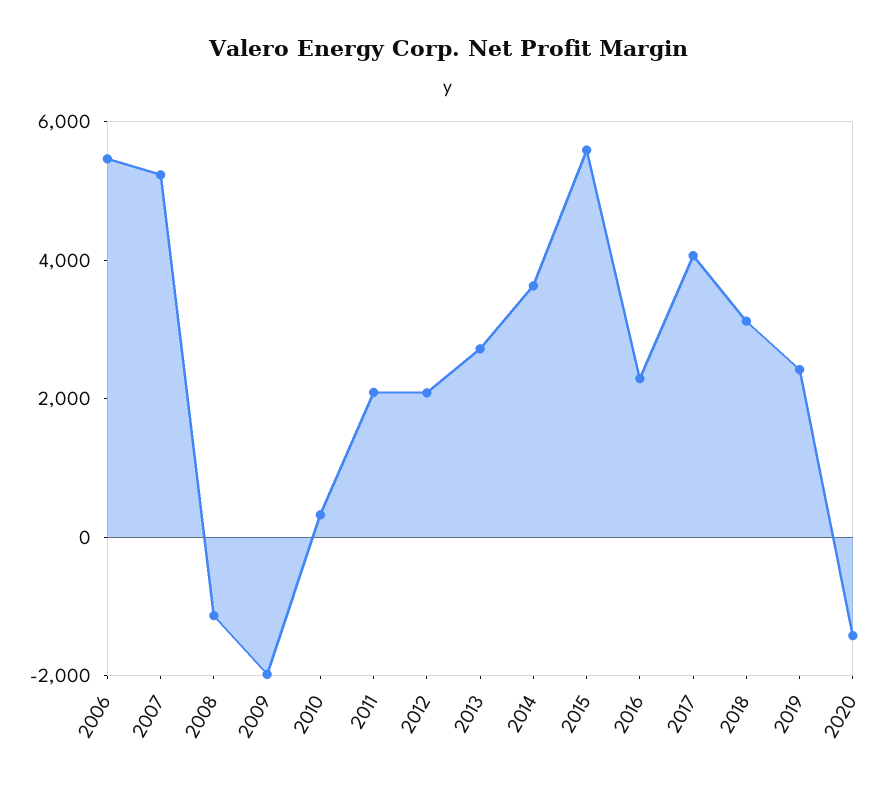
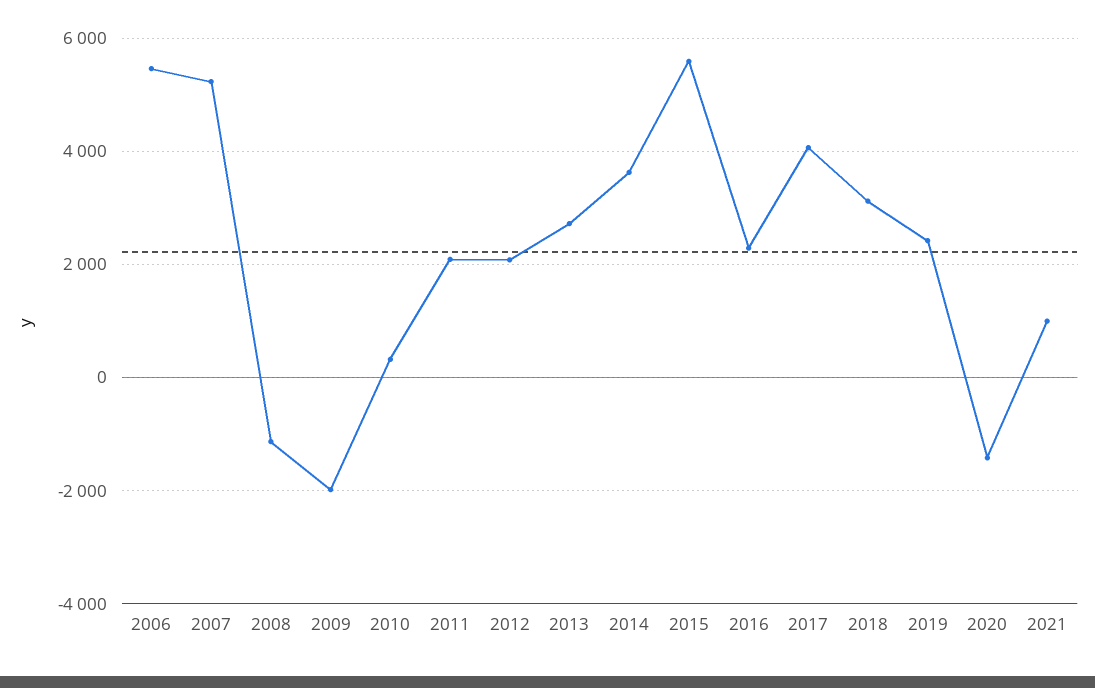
2021: none -> 1000

